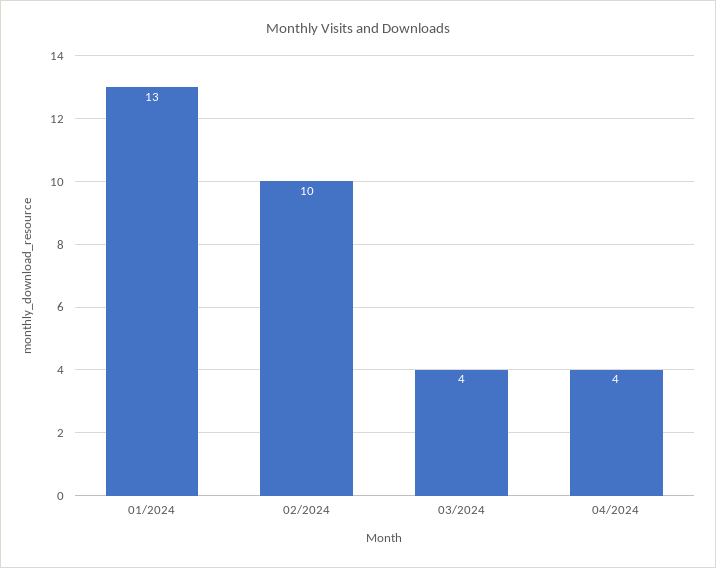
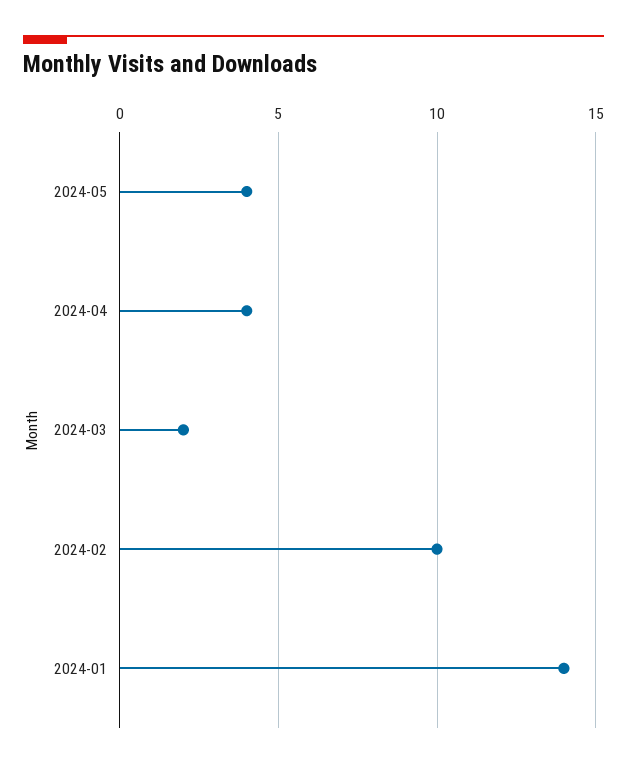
01/2024: 13 -> 14
03/2024: 4 -> 2
2024-05: none -> 4

